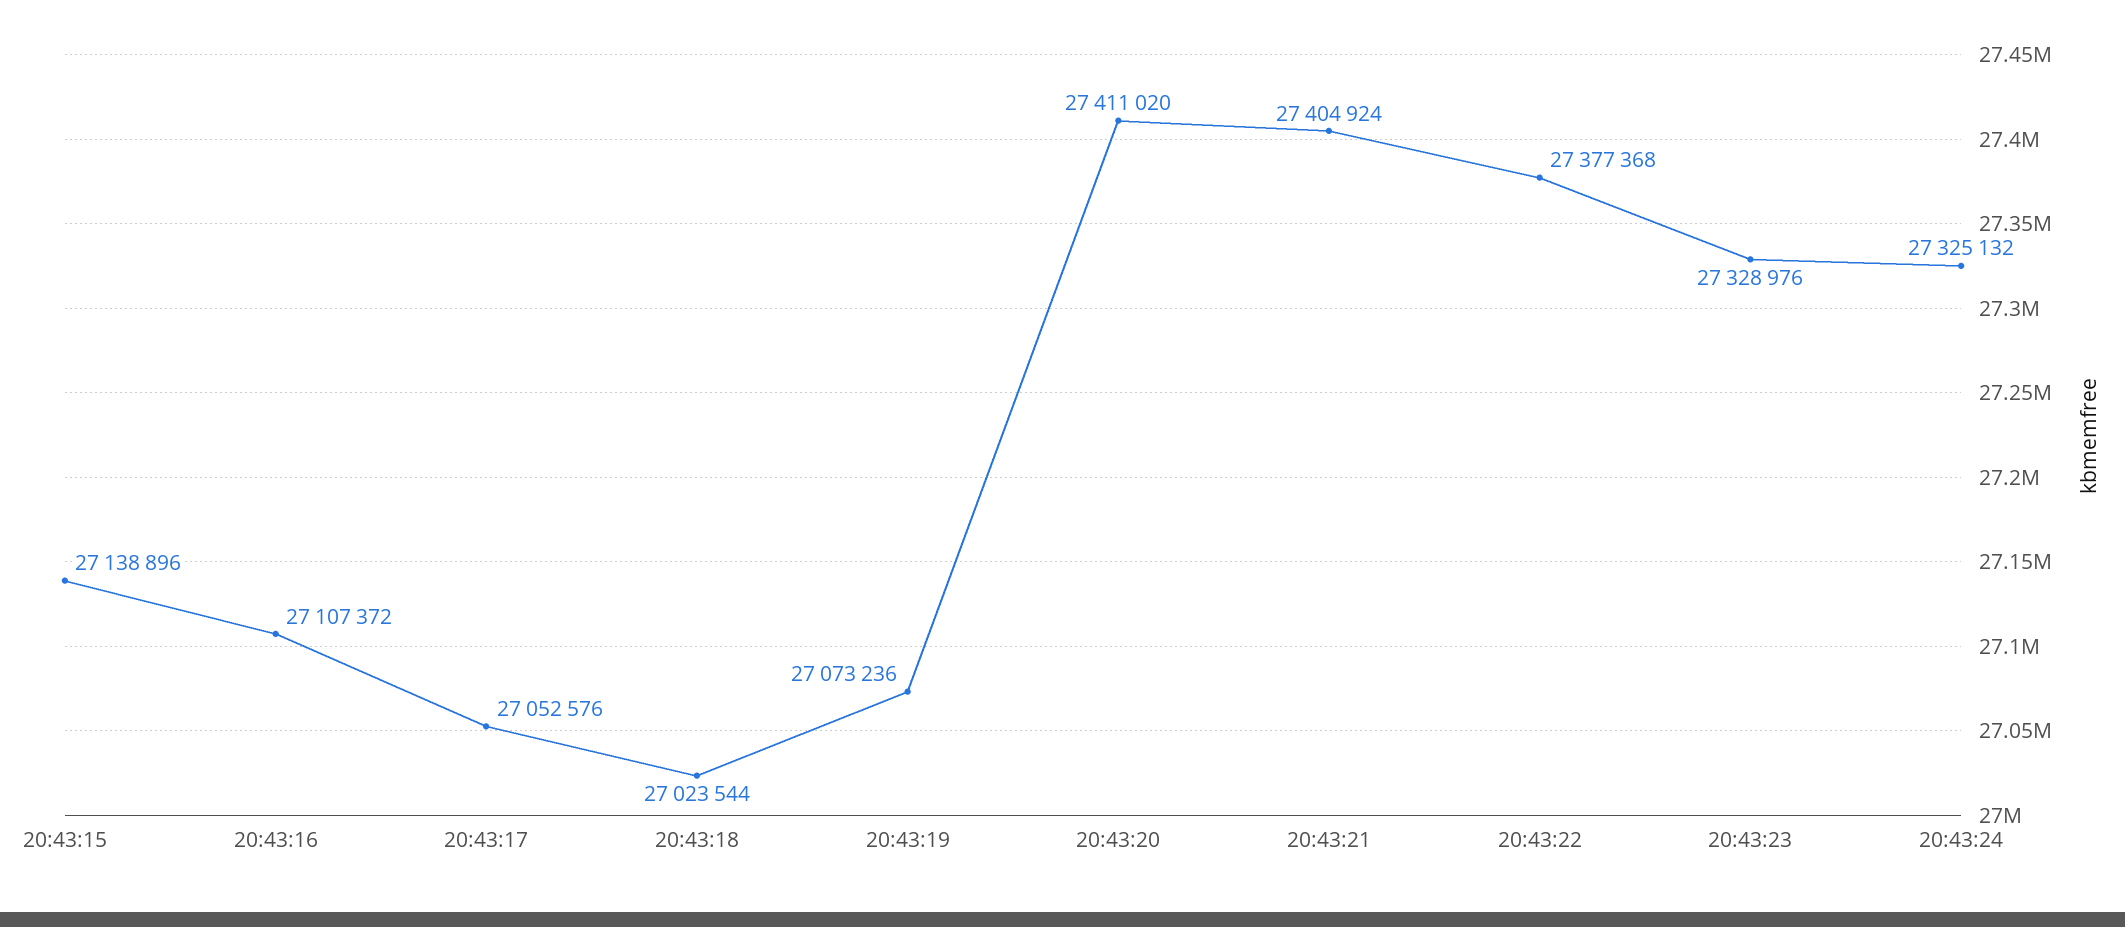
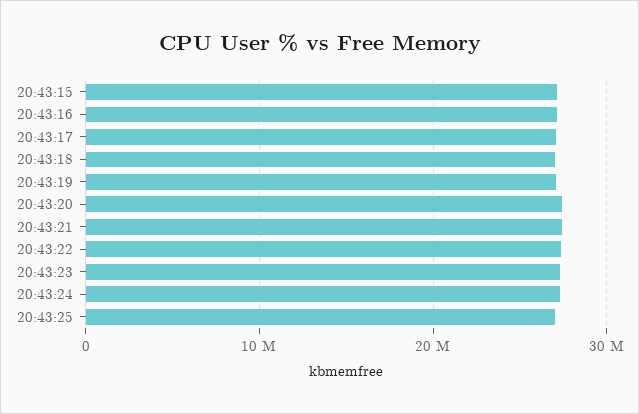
20:43:25: none -> 27000000

